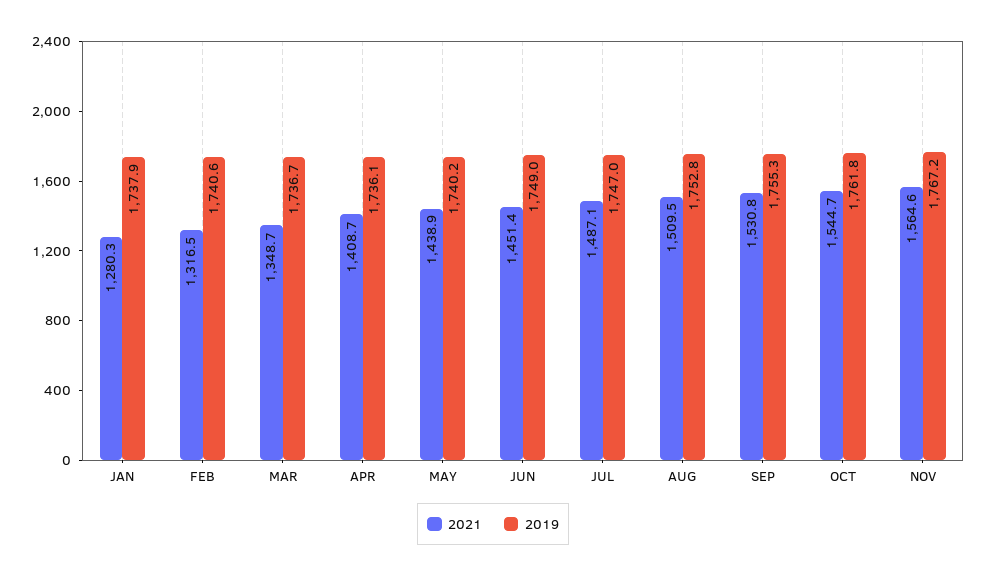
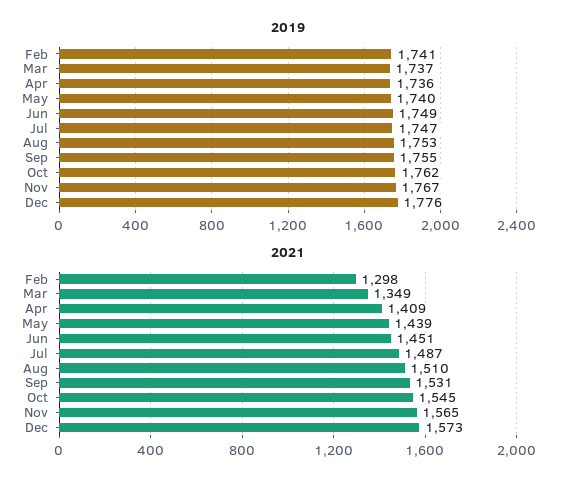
2021, JAN: 1280.3 -> none
2019, JAN: 1737.9 -> none
2021, FEB: 1316.5 -> 1298
2019, Dec: none -> 1776
2021, Dec: none -> 1573

